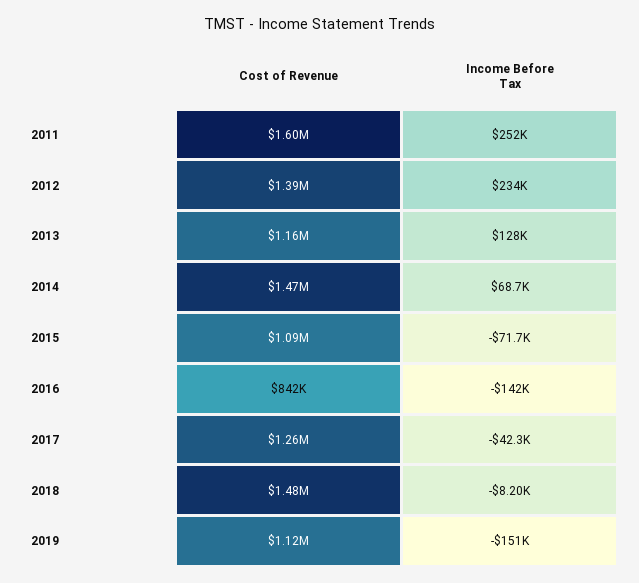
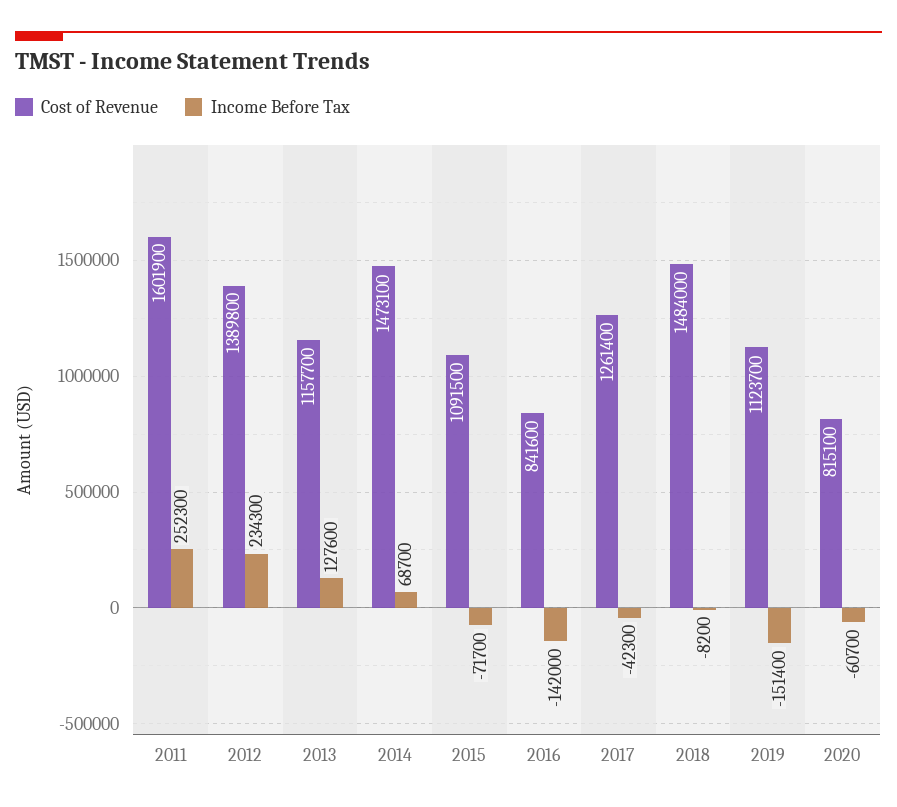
Cost of Revenue, 2020: none -> 815100
Income Before Tax, 2020: none -> -60700

